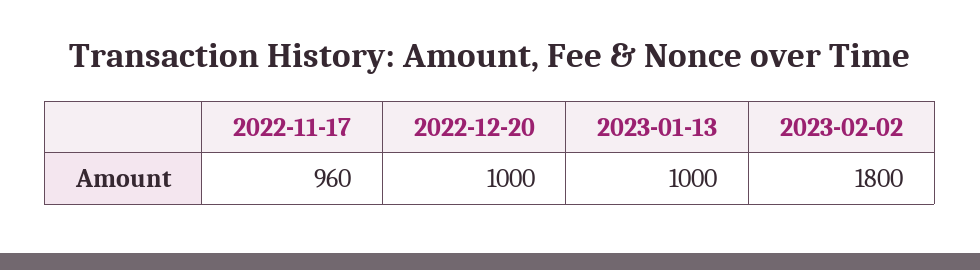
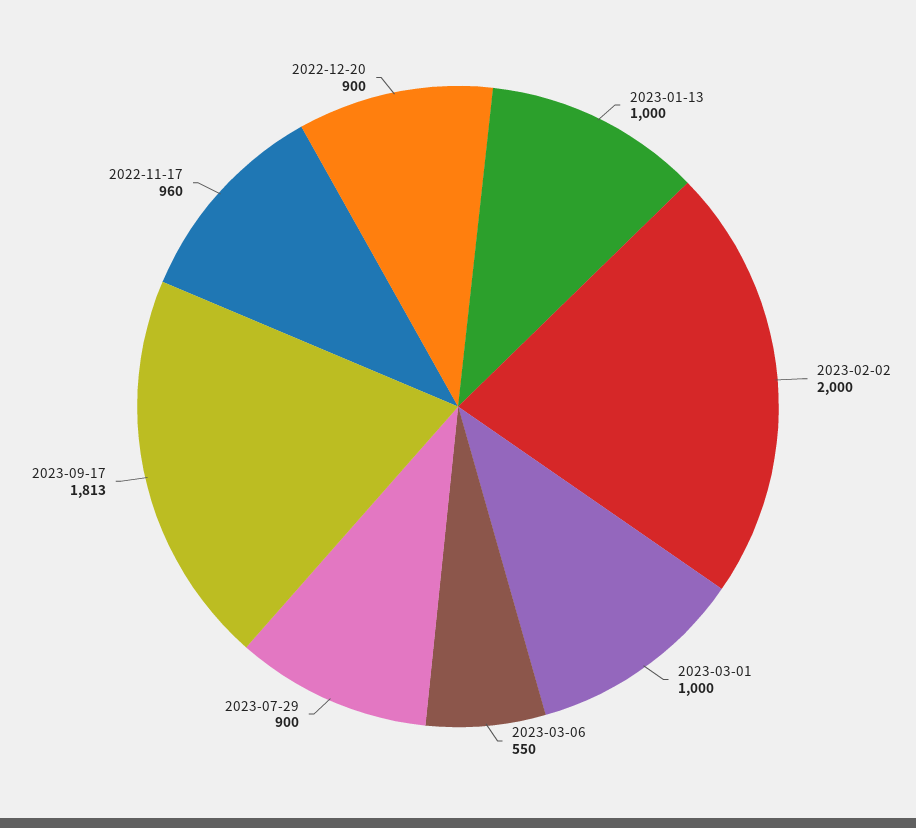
2022-12-20: 1000 -> 900
2023-02-02: 1800 -> 2000
2023-03-01: none -> 1000
2023-03-06: none -> 550
2023-07-29: none -> 900
2023-09-17: none -> 1813

